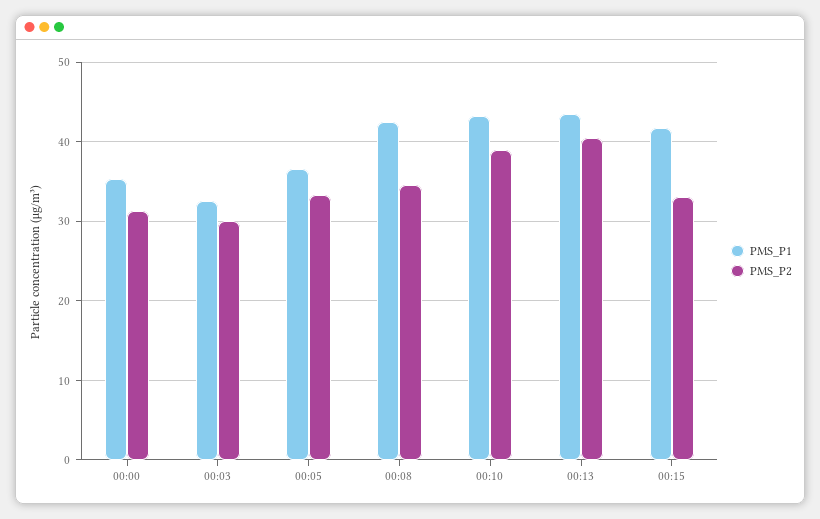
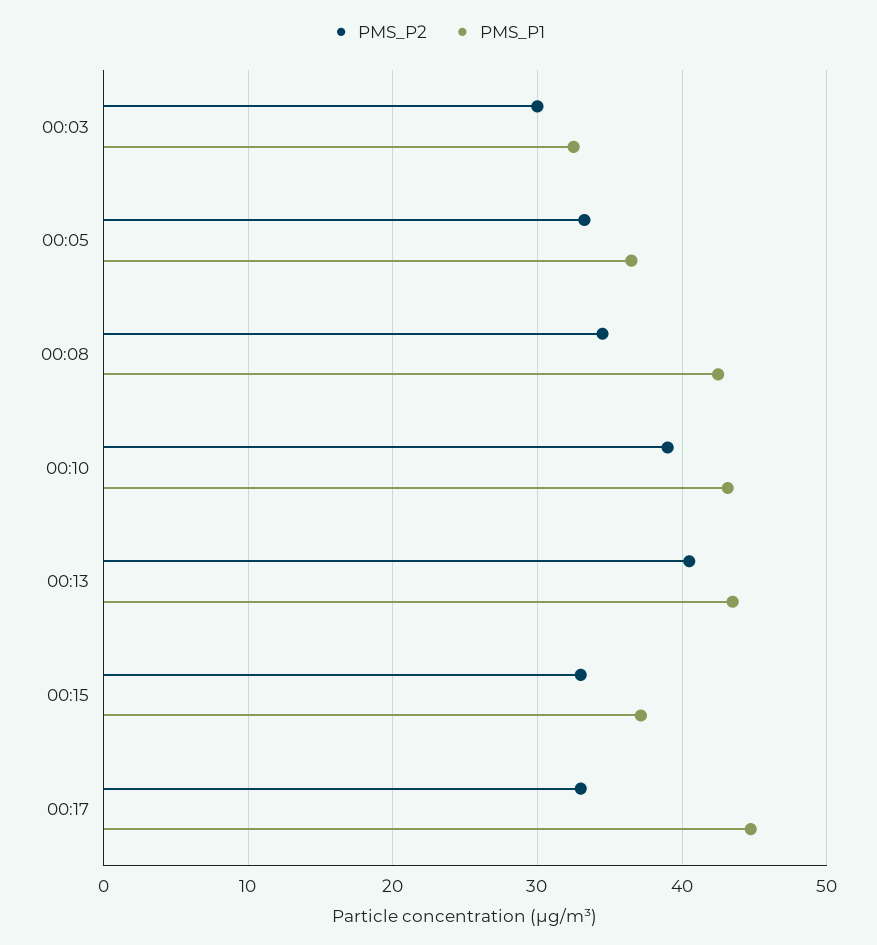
PMS_P1, 00:00: 35 -> none
PMS_P2, 00:00: 31 -> none
PMS_P1, 00:15: 42 -> 37
PMS_P2, 00:17: none -> 33
PMS_P1, 00:17: none -> 45

